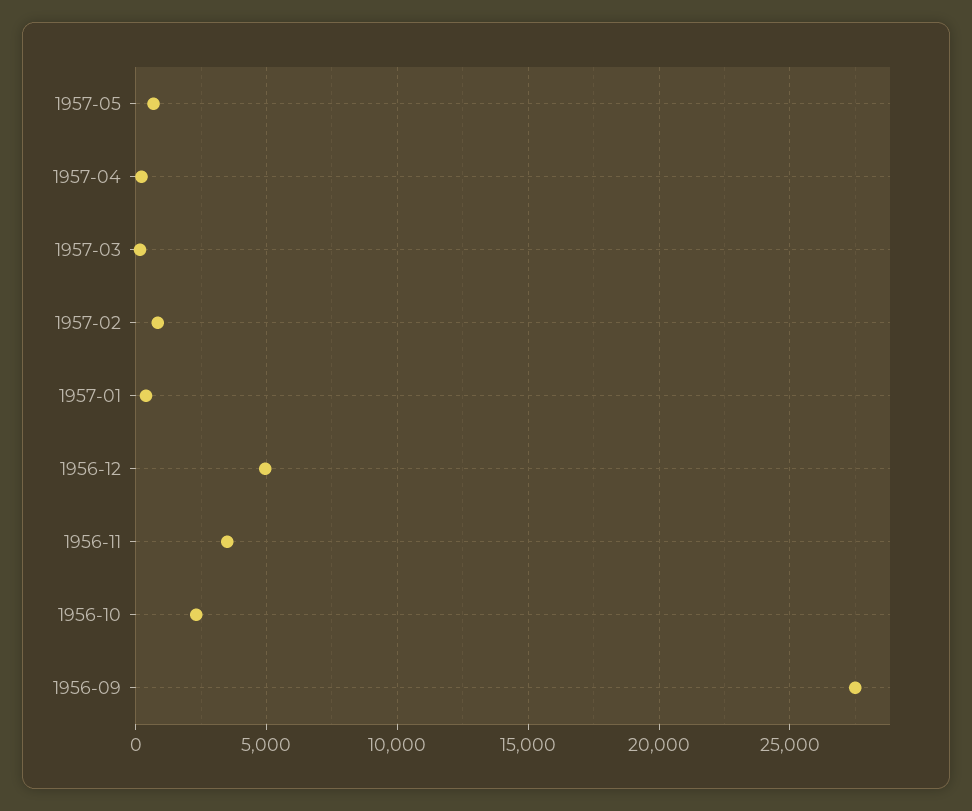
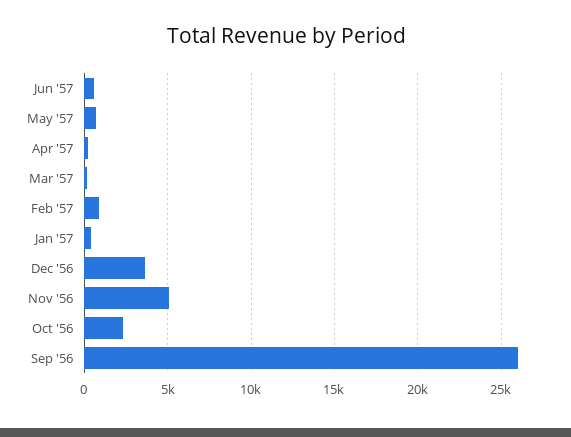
1956-12: 5000 -> 3500
1956-11: 3500 -> 5000
1956-09: 27500 -> 26000
Jun '57: none -> 500

